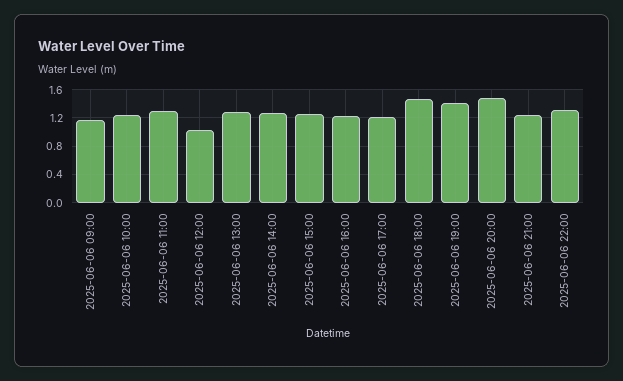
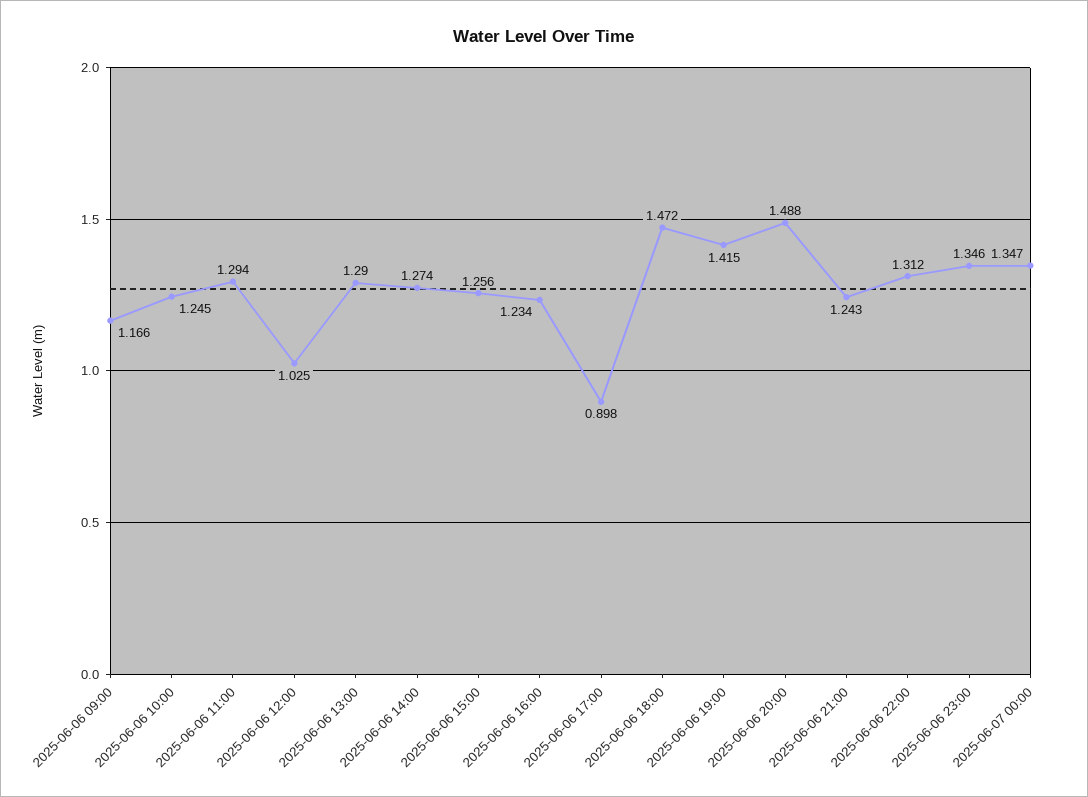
2025-06-06 17:00: 1.2 -> 0.898
2025-06-06 23:00: none -> 1.346
2025-06-07 00:00: none -> 1.347

